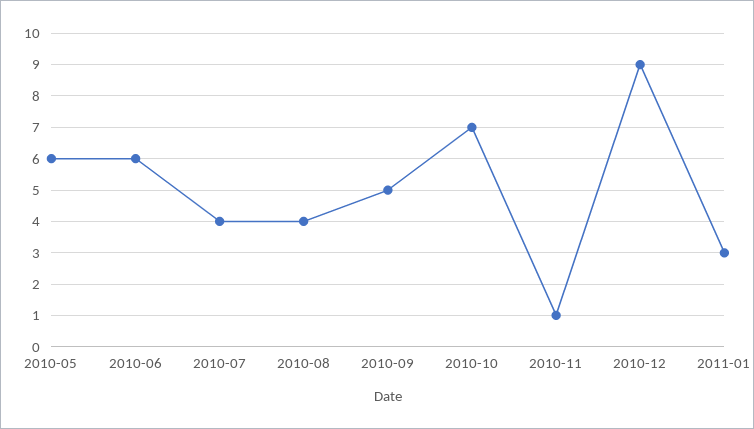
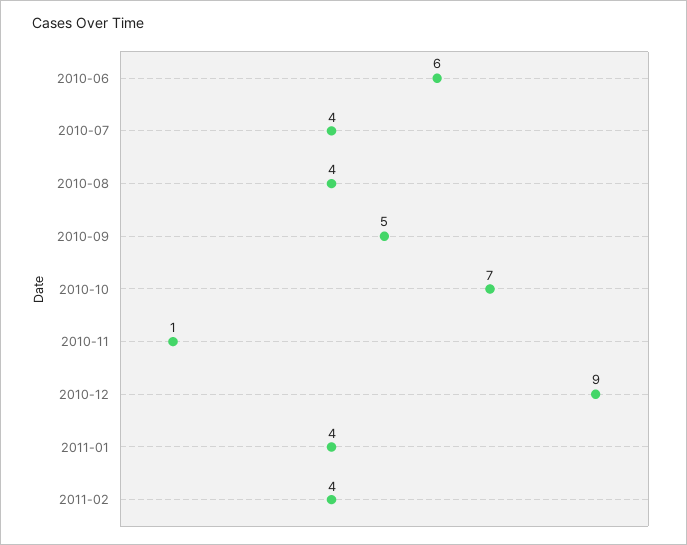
2010-05: 6 -> none
2011-01: 3 -> 4
2011-02: none -> 4

